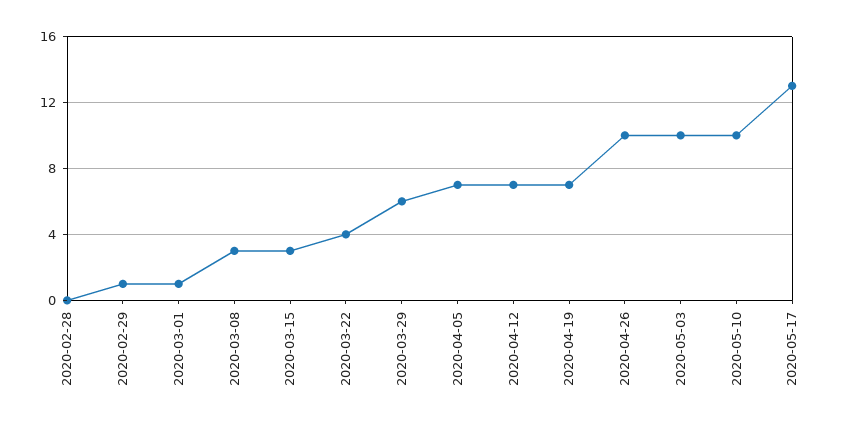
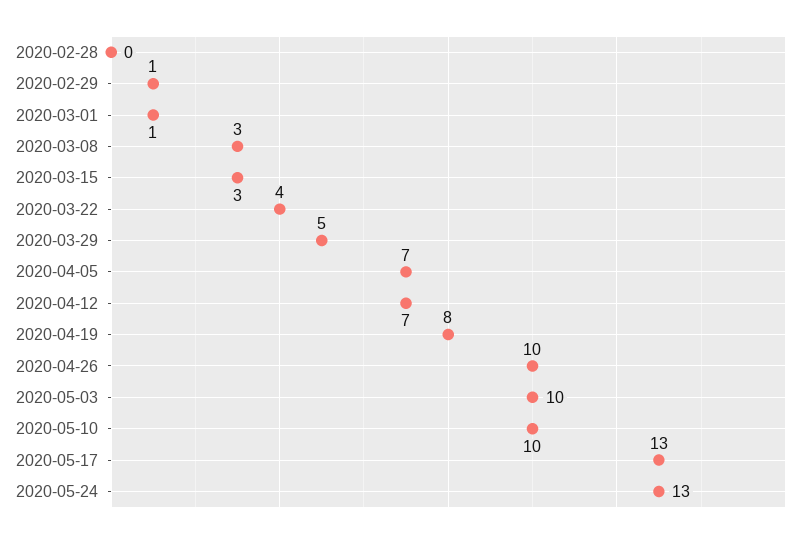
2020-03-29: 6 -> 5
2020-04-19: 7 -> 8
2020-05-24: none -> 13

